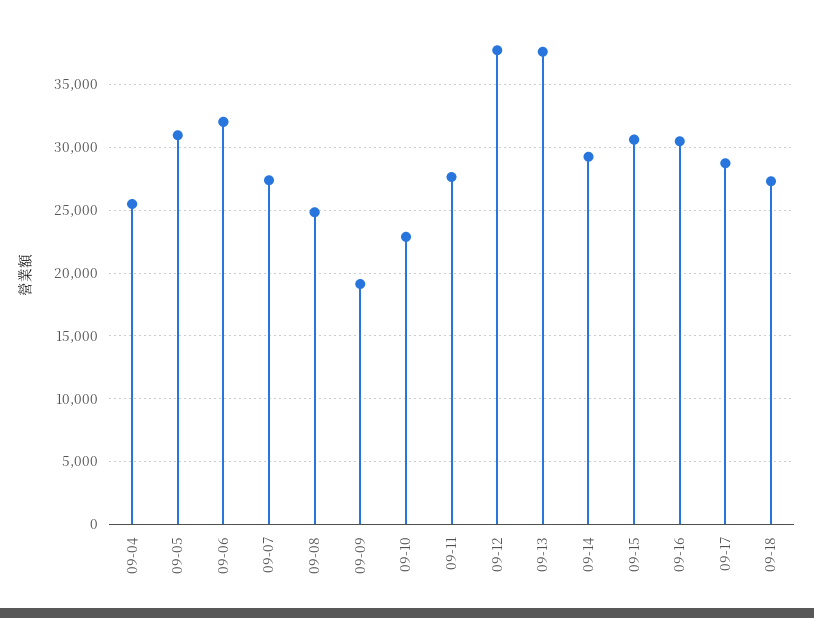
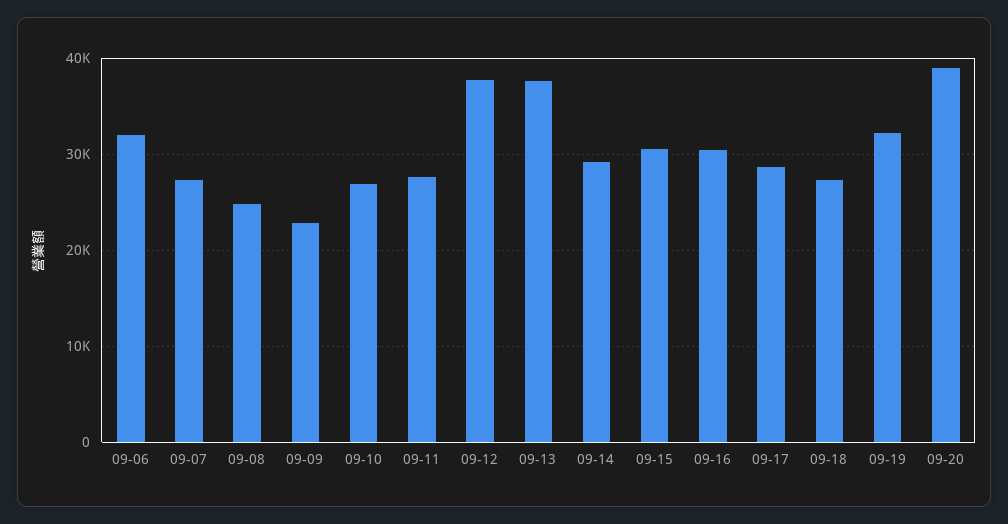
09-04: 25500 -> none
09-05: 31000 -> none
09-09: 19000 -> 23000
09-10: 23000 -> 27000
09-19: none -> 32000
09-20: none -> 39000

